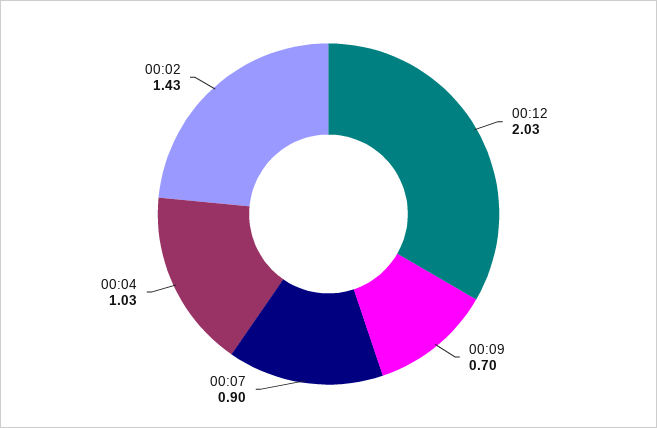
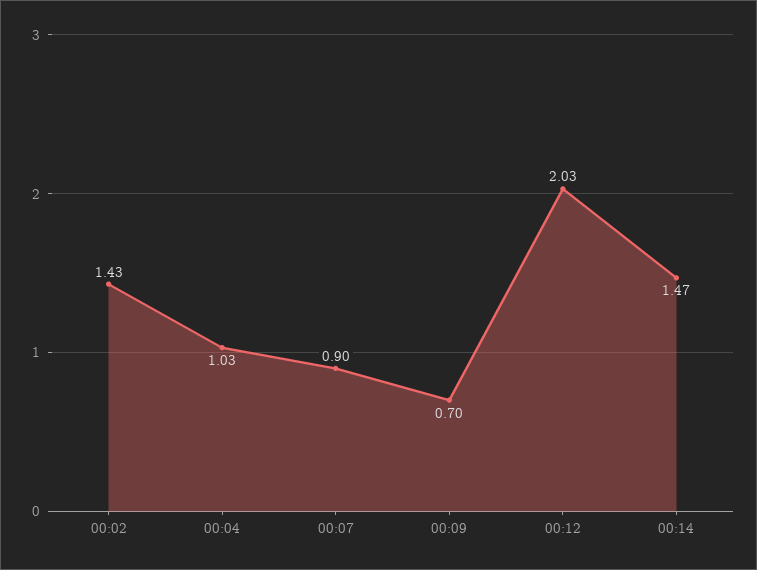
00:14: none -> 1.47

